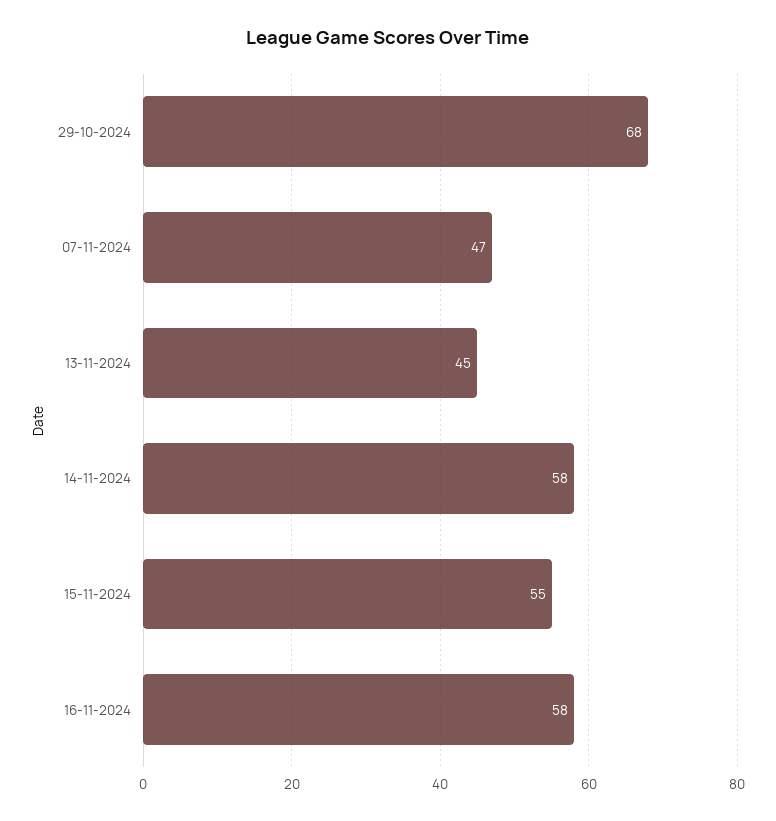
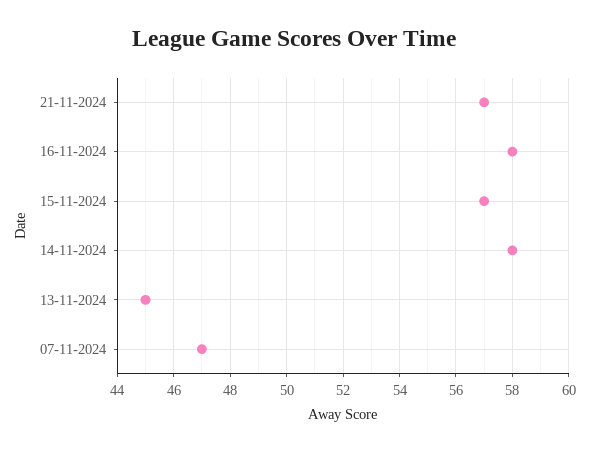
29-10-2024: 68 -> none
15-11-2024: 55 -> 57
21-11-2024: none -> 57

